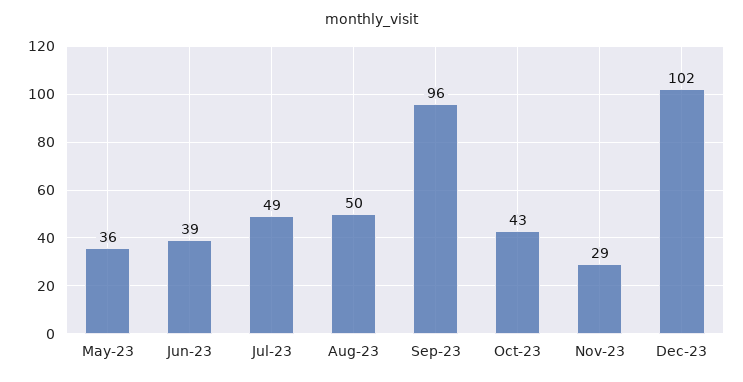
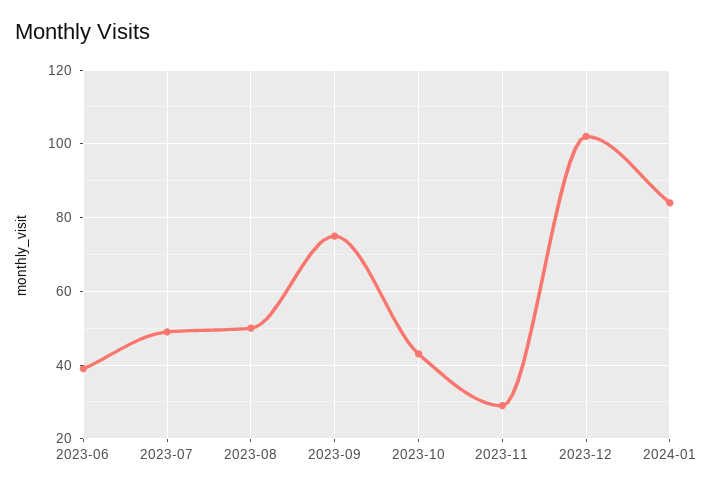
May-23: 36 -> none
Sep-23: 96 -> 75
2024-01: none -> 85

